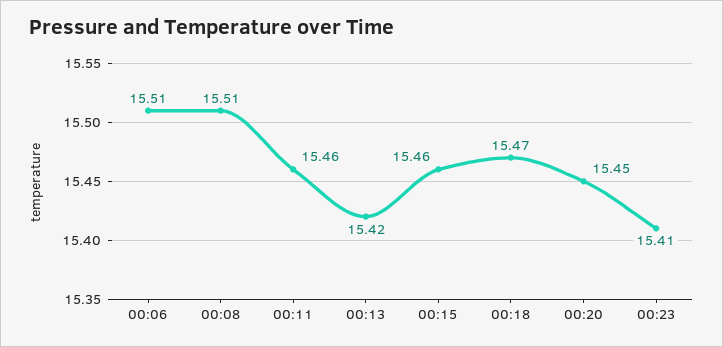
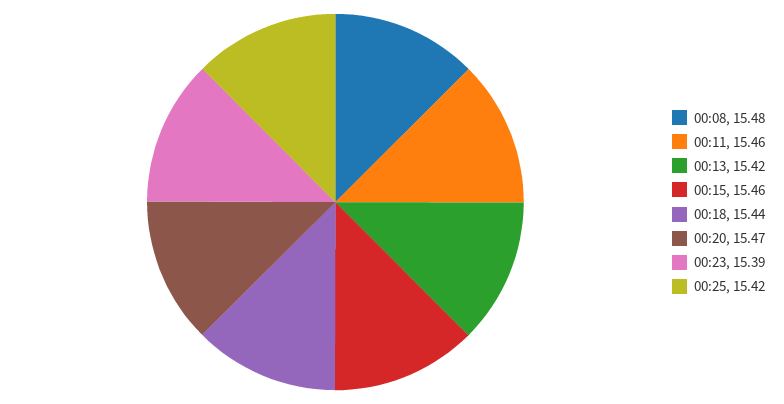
00:06: 15.51 -> none
00:08: 15.51 -> 15.48
00:18: 15.47 -> 15.44
00:20: 15.45 -> 15.47
00:23: 15.41 -> 15.39
00:25: none -> 15.42

